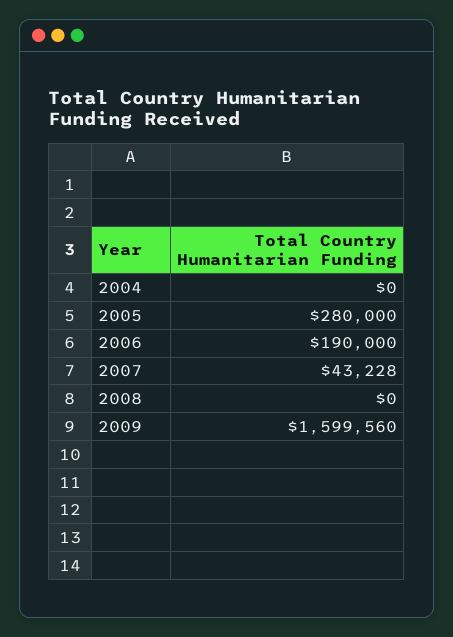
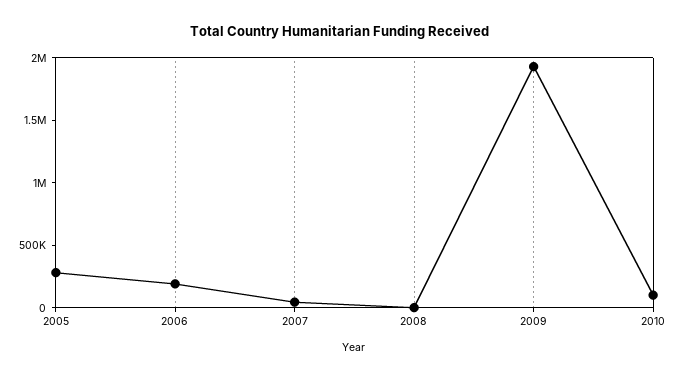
2004: 0 -> none
2009: 1599560 -> 1900000
2010: none -> 100000

